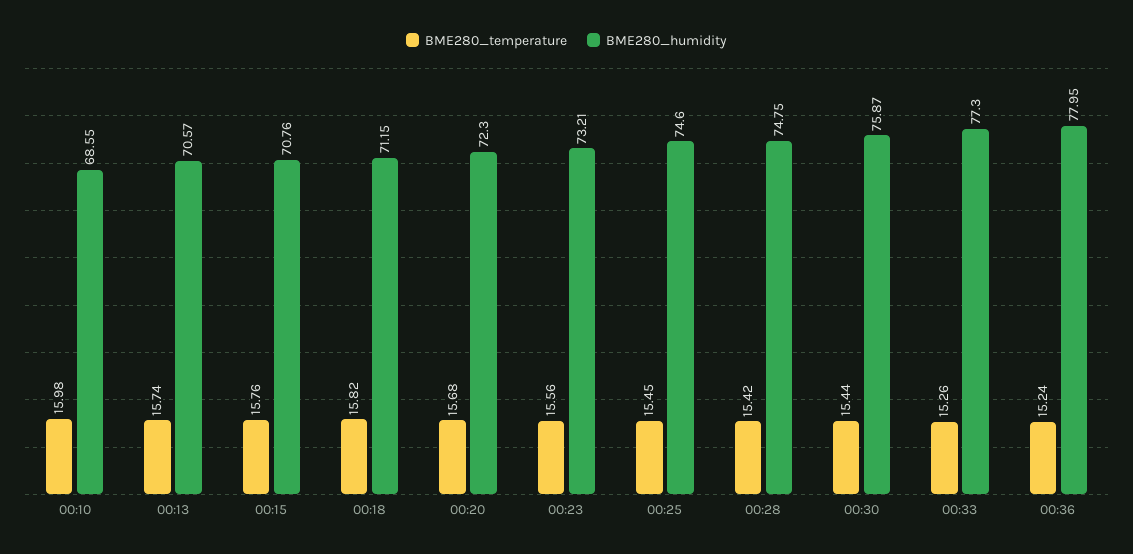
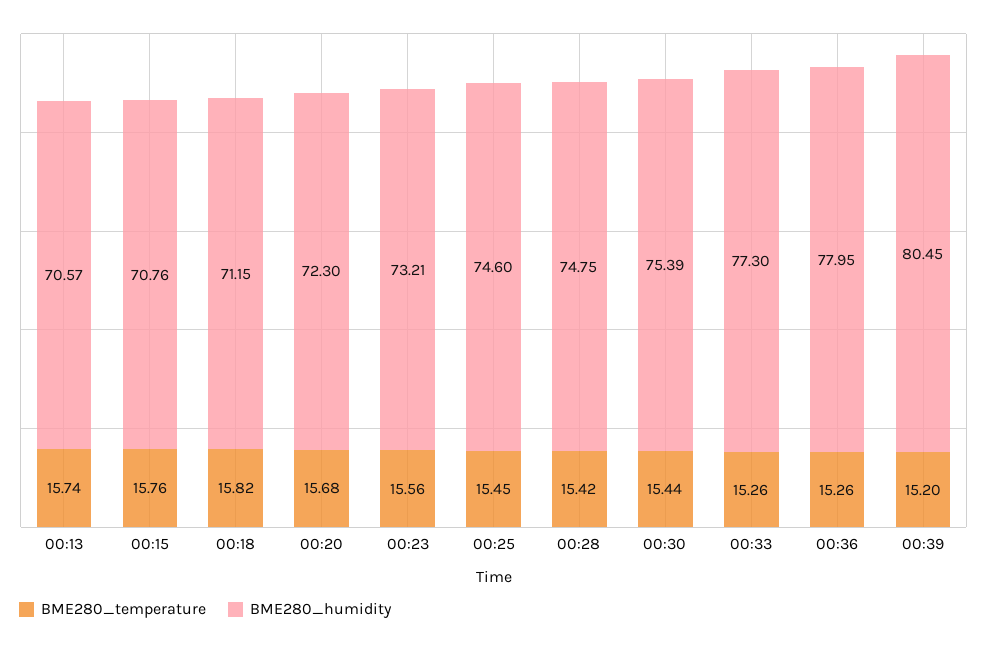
BME280_temperature, 00:10: 15.98 -> none
BME280_humidity, 00:10: 68.55 -> none
BME280_humidity, 00:30: 75.87 -> 75.39
BME280_temperature, 00:36: 15.24 -> 15.26
BME280_temperature, 00:39: none -> 15.2
BME280_humidity, 00:39: none -> 80.45

